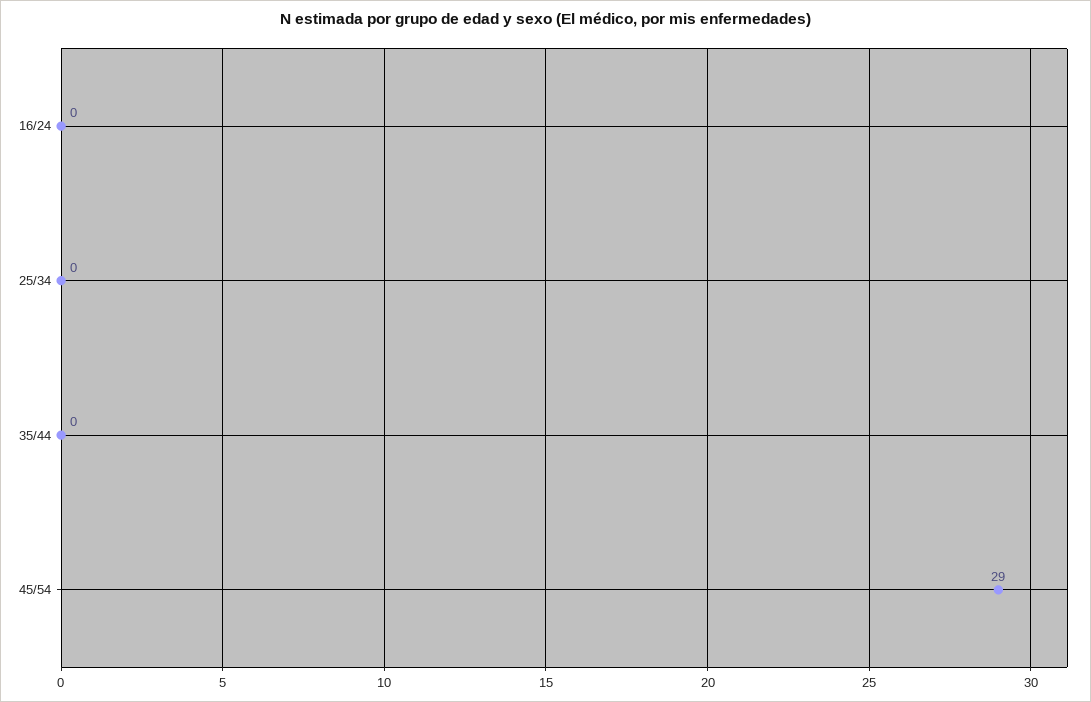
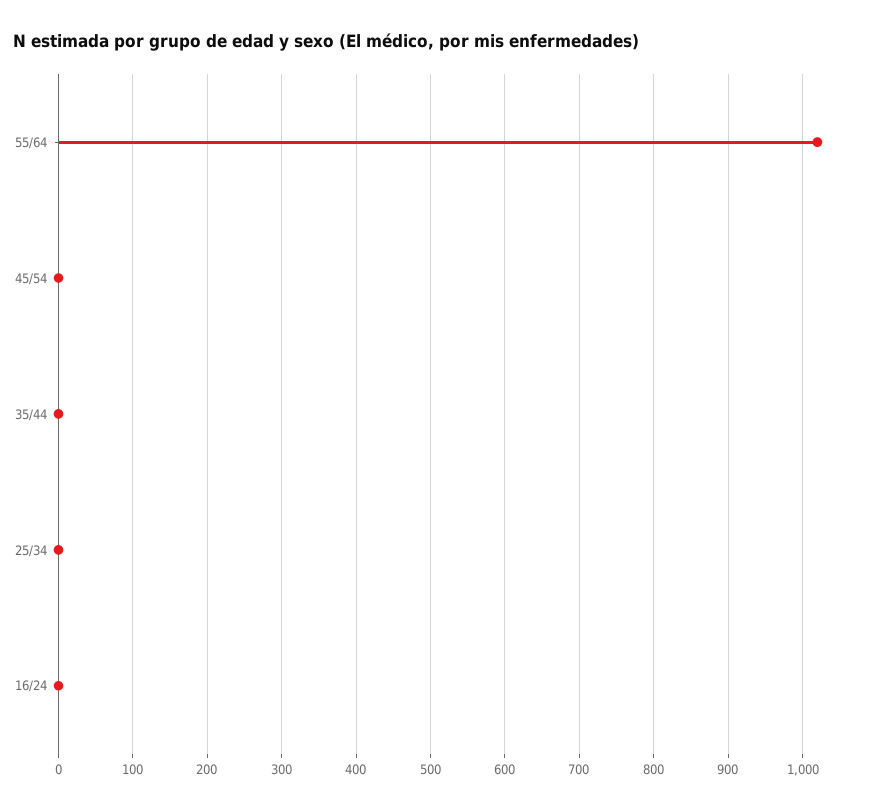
45/54: 29 -> 0
55/64: none -> 1020

